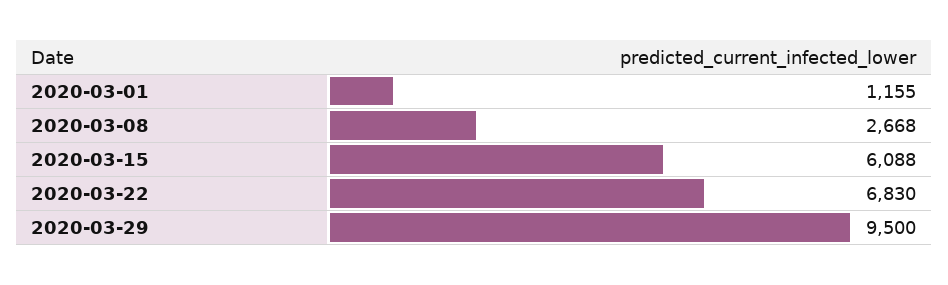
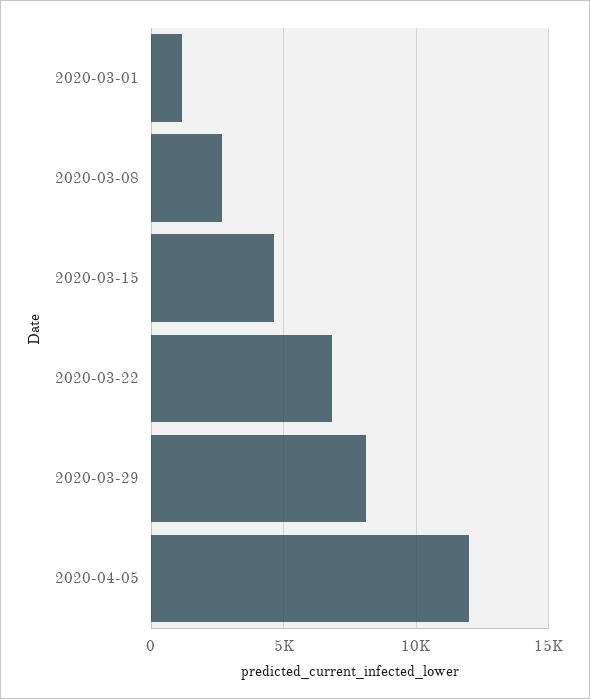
2020-03-15: 6088 -> 4500
2020-03-29: 9500 -> 8000
2020-04-05: none -> 12000

